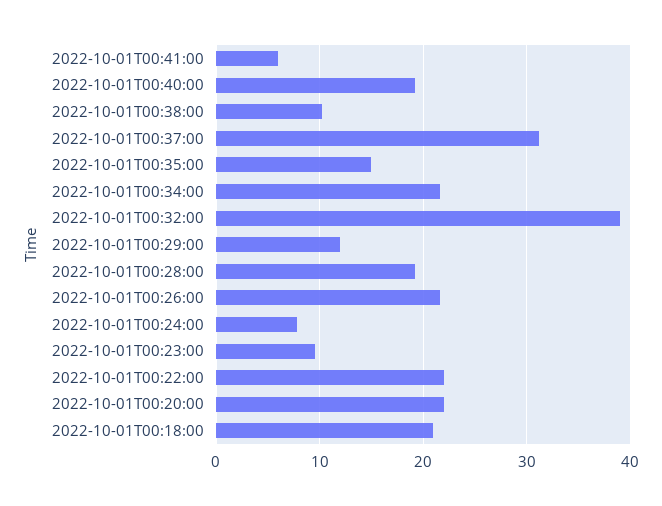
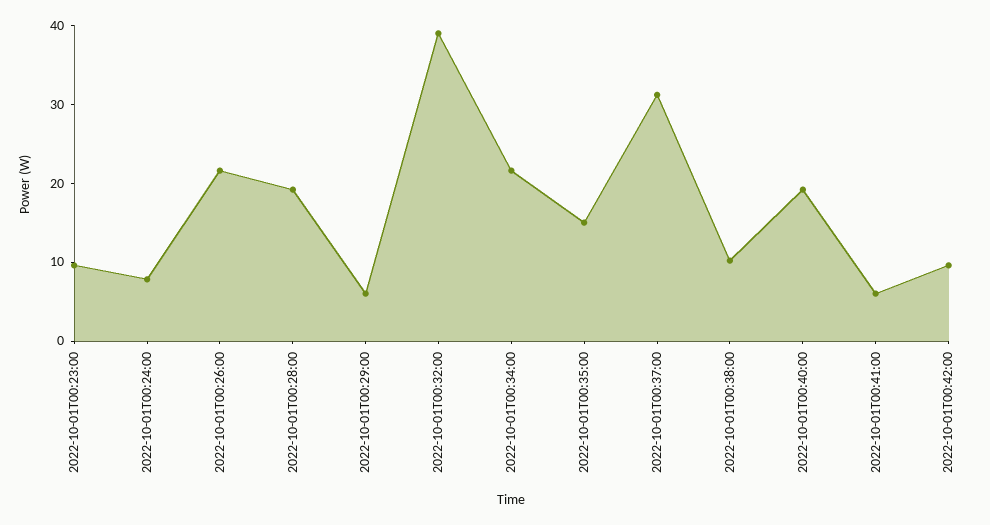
2022-10-01T00:29:00: 12 -> 6
2022-10-01T00:22:00: 22 -> none
2022-10-01T00:20:00: 22 -> none
2022-10-01T00:18:00: 21 -> none
2022-10-01T00:42:00: none -> 10

